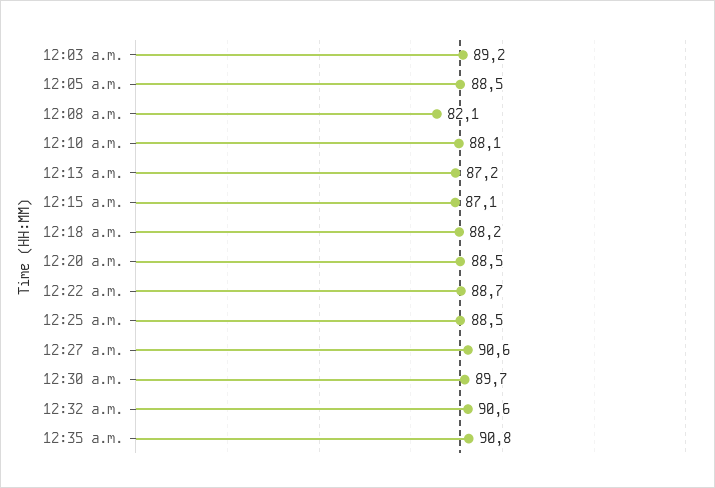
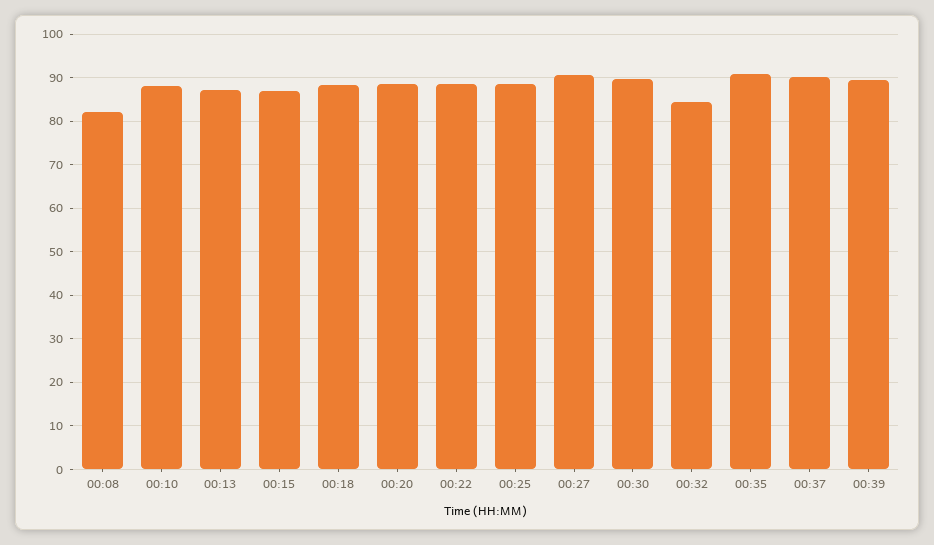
12:03 a.m.: 89.2 -> none
12:05 a.m.: 88.5 -> none
12:32 a.m.: 90.6 -> 84
00:37: none -> 90
00:39: none -> 90

